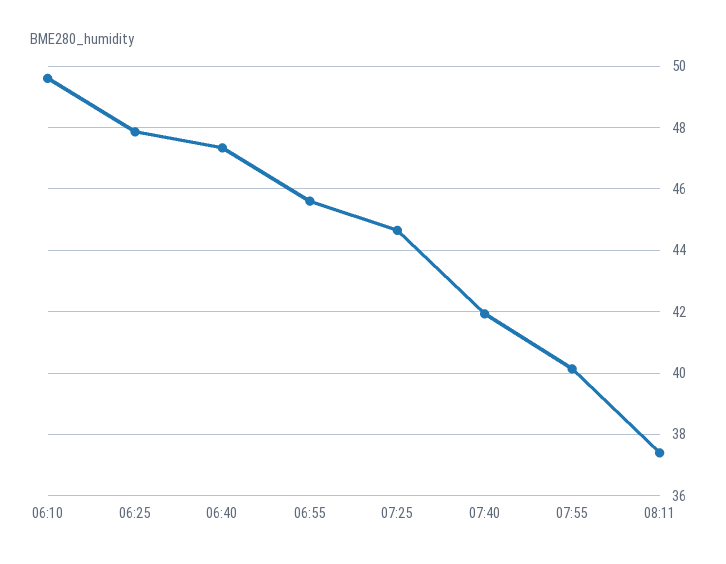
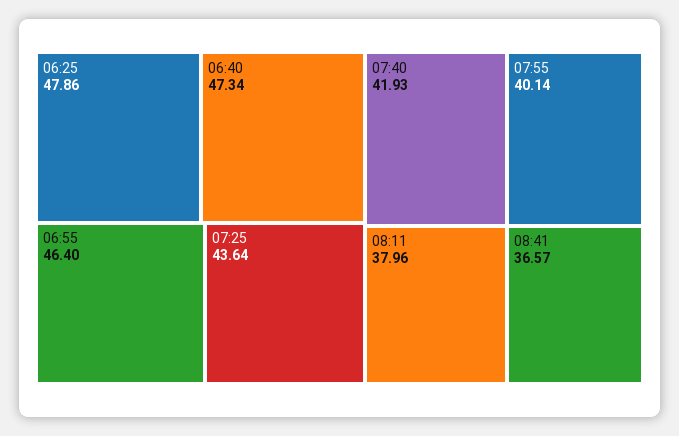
06:10: 49.6 -> none
06:55: 45.6 -> 46.4
07:25: 44.6 -> 43.64
08:11: 37.4 -> 37.96
08:41: none -> 36.57

